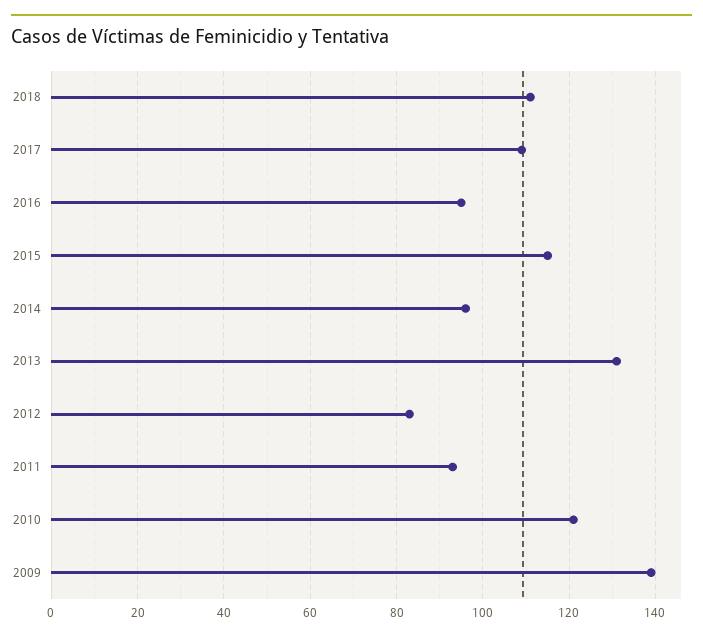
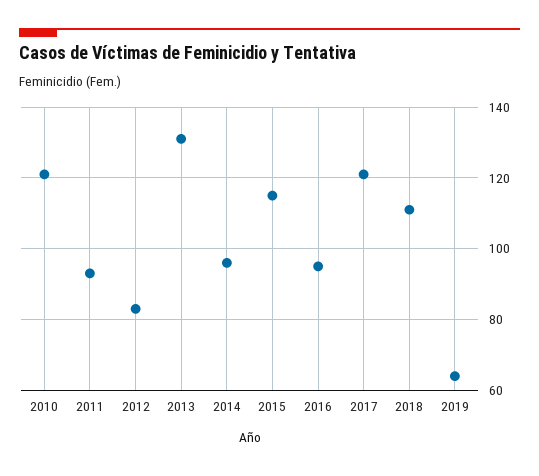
2017: 110 -> 120
2009: 140 -> none
2019: none -> 65

